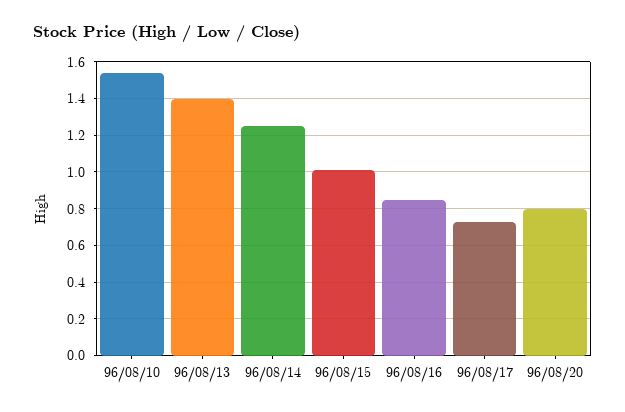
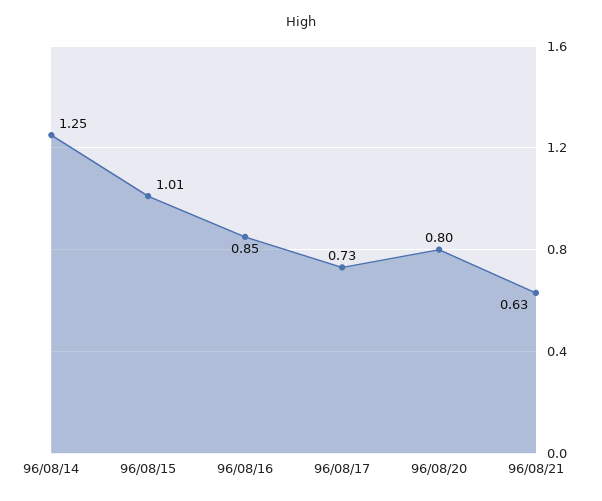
96/08/10: 1.55 -> none
96/08/13: 1.4 -> none
96/08/21: none -> 0.63

